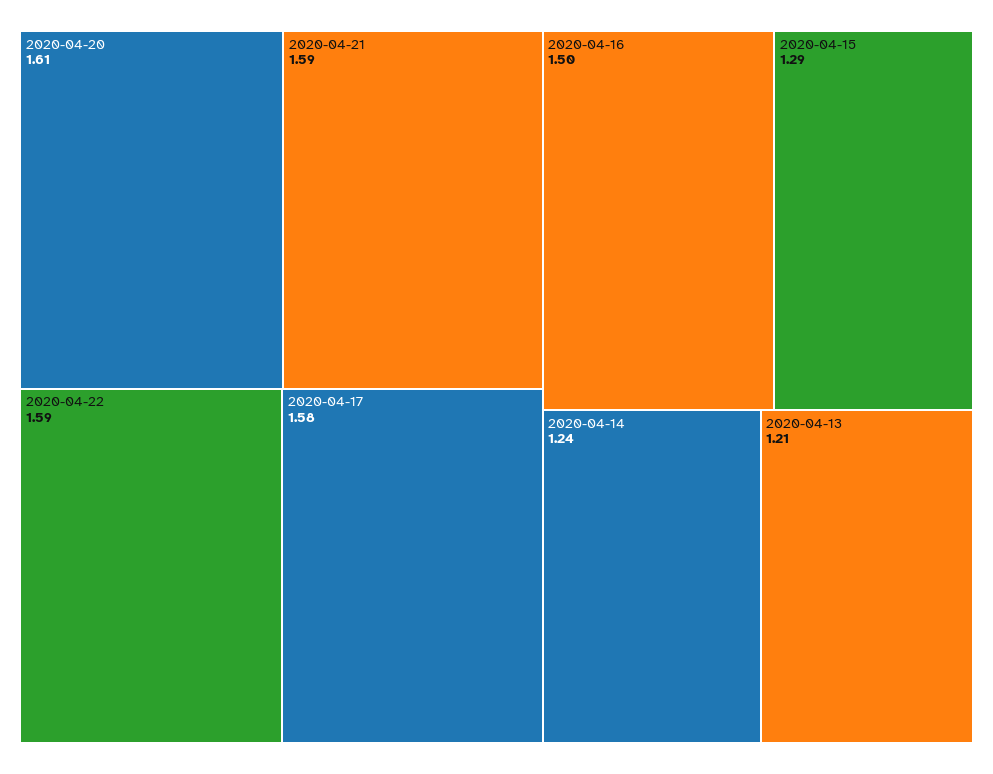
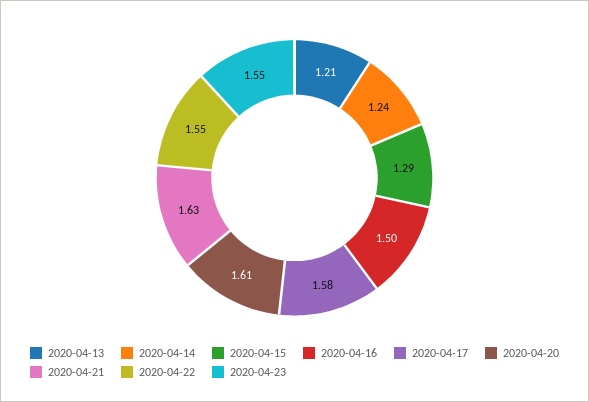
2020-04-21: 1.59 -> 1.63
2020-04-22: 1.59 -> 1.55
2020-04-23: none -> 1.55

